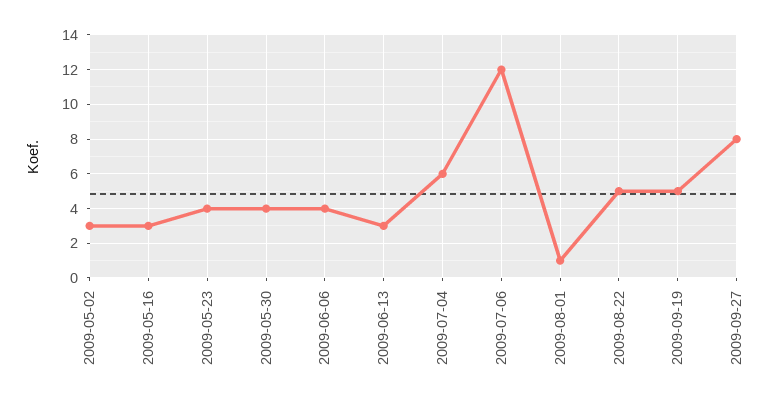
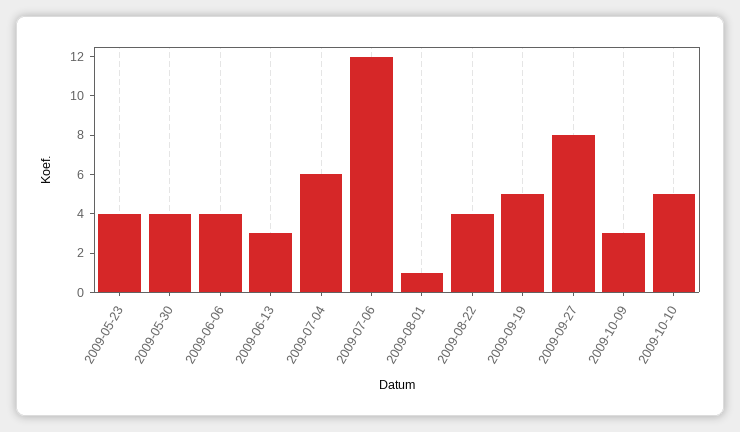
2009-05-02: 3 -> none
2009-05-16: 3 -> none
2009-08-22: 5 -> 4
2009-10-09: none -> 3
2009-10-10: none -> 5

